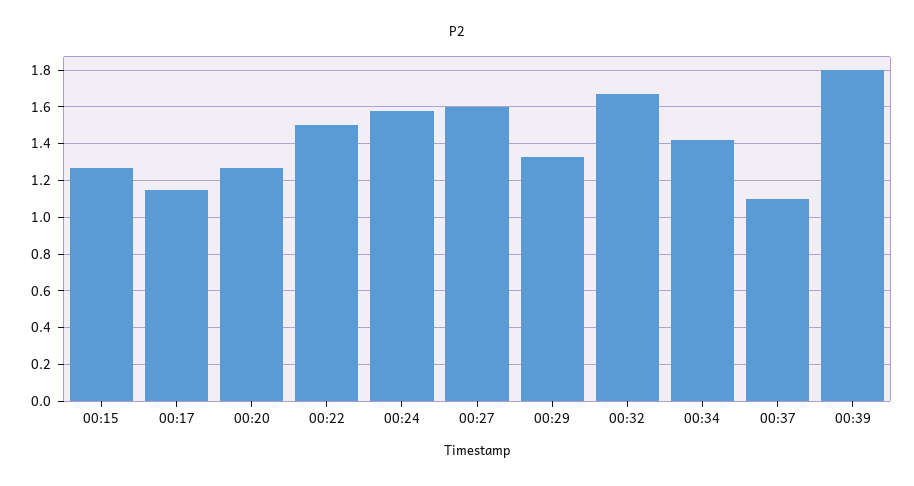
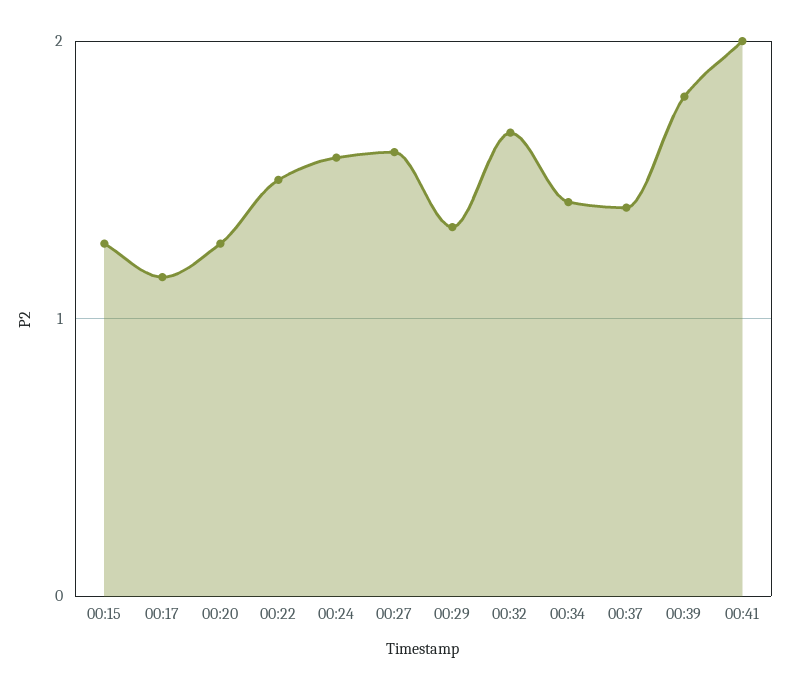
00:37: 1.1 -> 1.4
00:41: none -> 2

